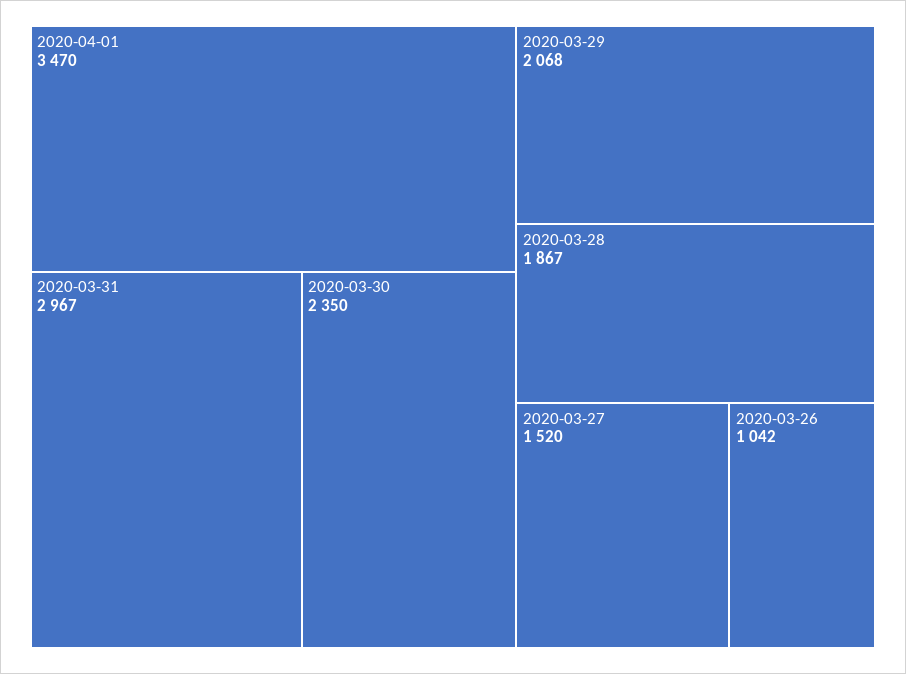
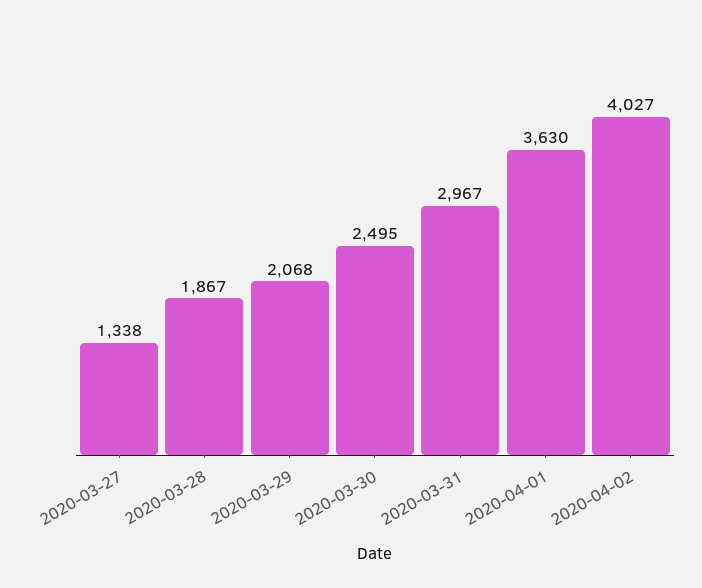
2020-04-01: 3470 -> 3630
2020-03-30: 2350 -> 2495
2020-03-27: 1520 -> 1338
2020-03-26: 1042 -> none
2020-04-02: none -> 4027

